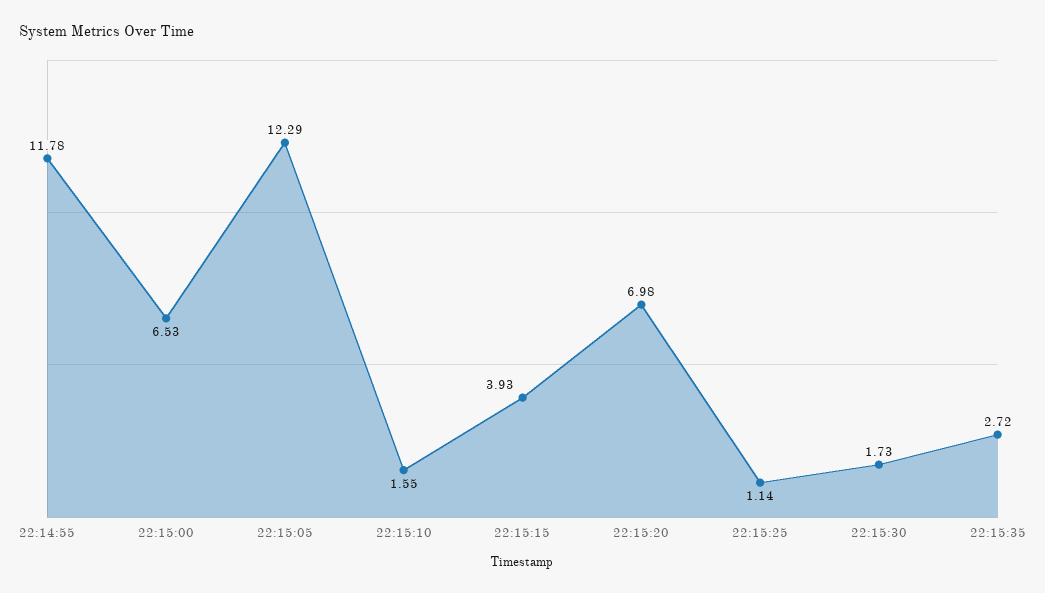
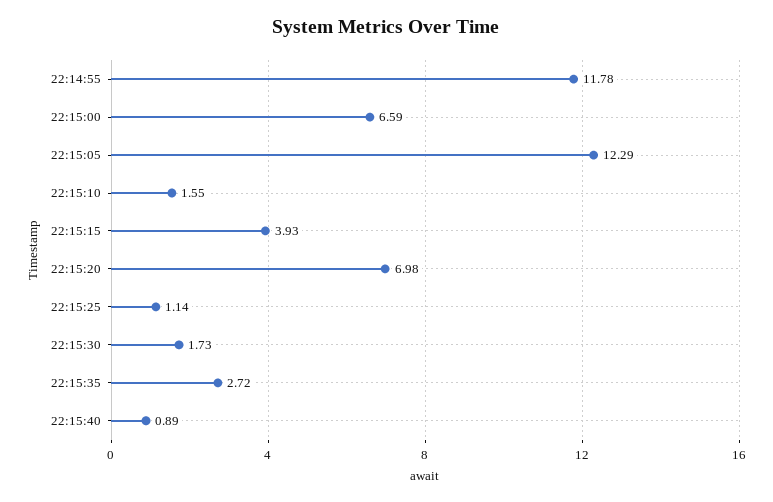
22:15:00: 6.53 -> 6.59
22:15:40: none -> 0.89

